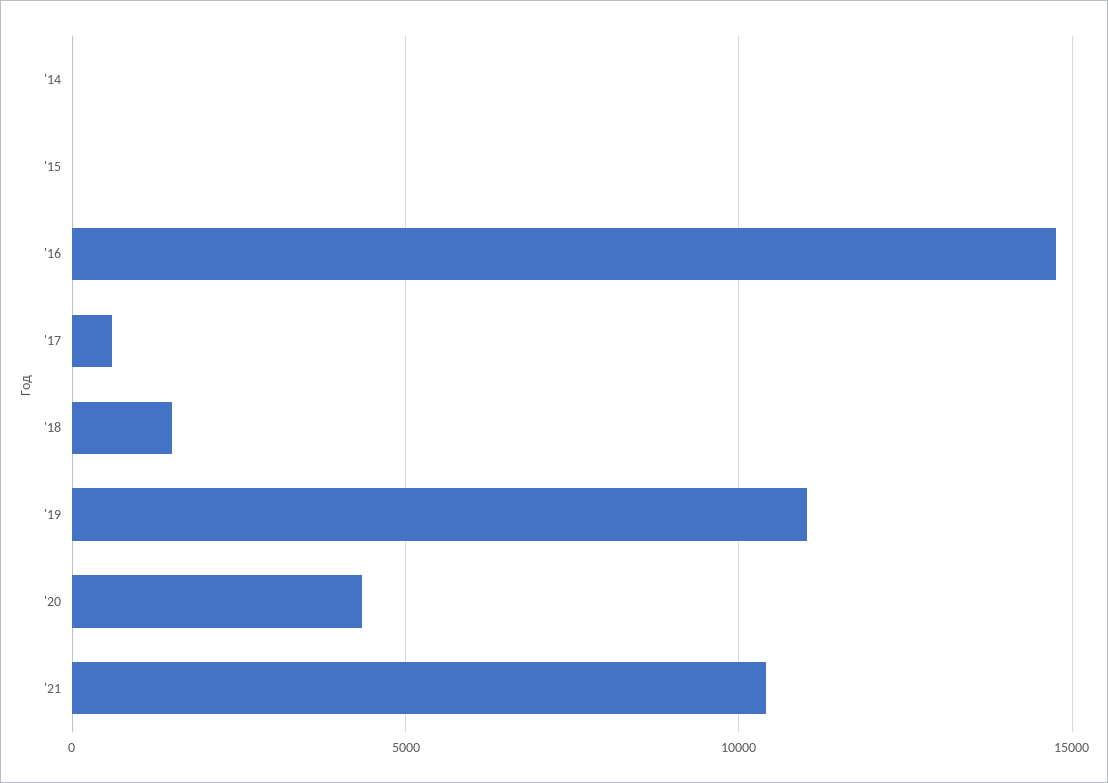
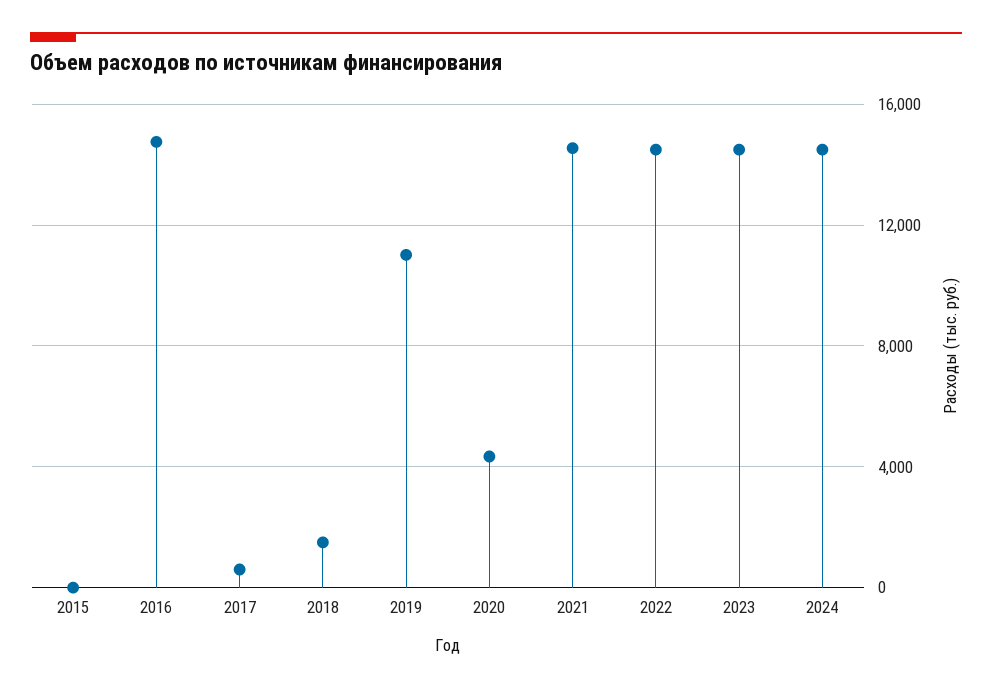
'14: 0 -> none
'21: 10500 -> 14500
2022: none -> 14500
2023: none -> 14500
2024: none -> 14500

